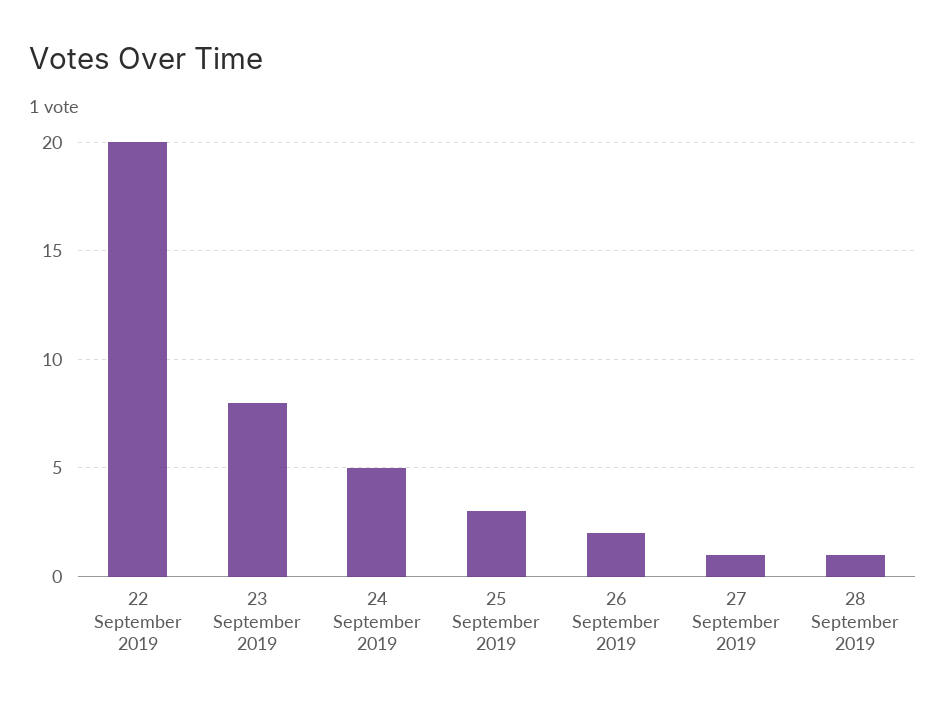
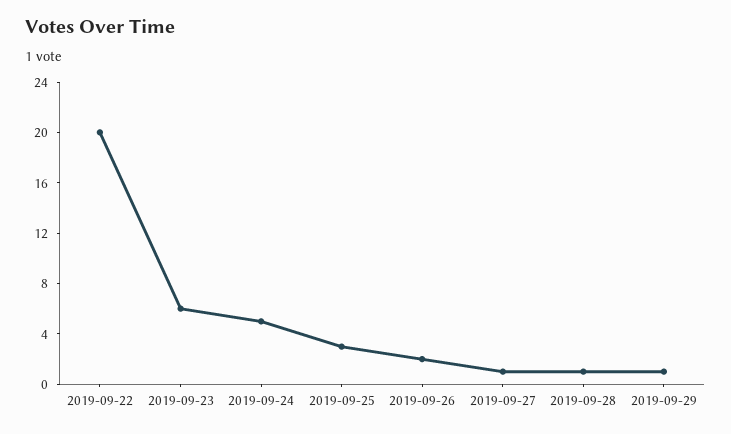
23 September 2019: 8 -> 6
2019-09-29: none -> 1

